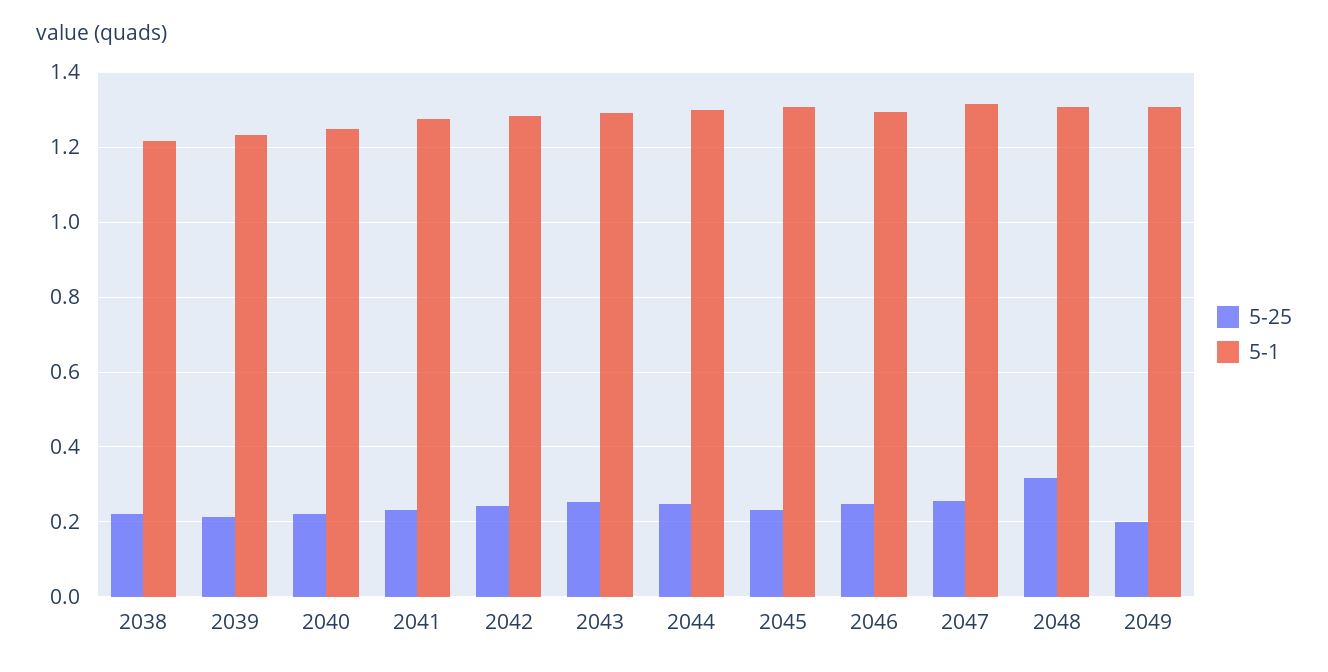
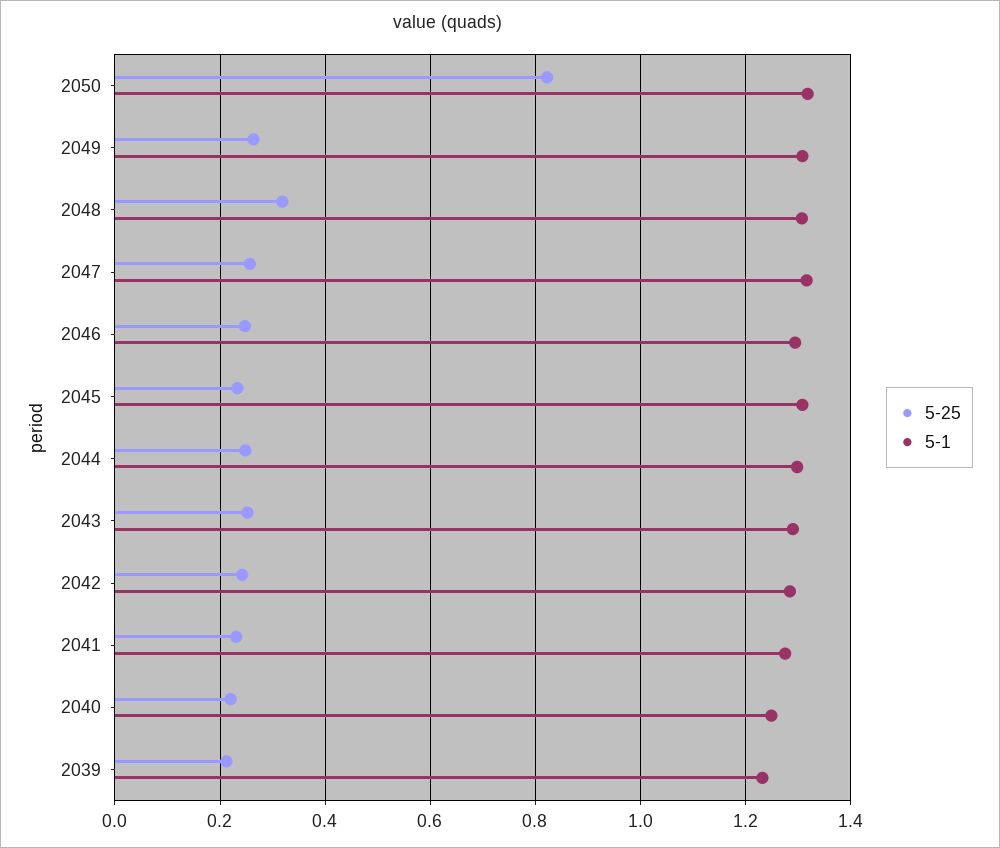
5-25, 2038: 0.22 -> none
5-1, 2038: 1.22 -> none
5-25, 2049: 0.2 -> 0.26
5-25, 2050: none -> 0.82
5-1, 2050: none -> 1.32

